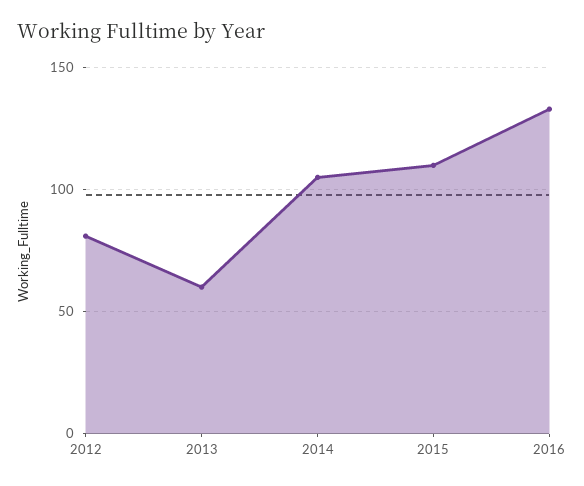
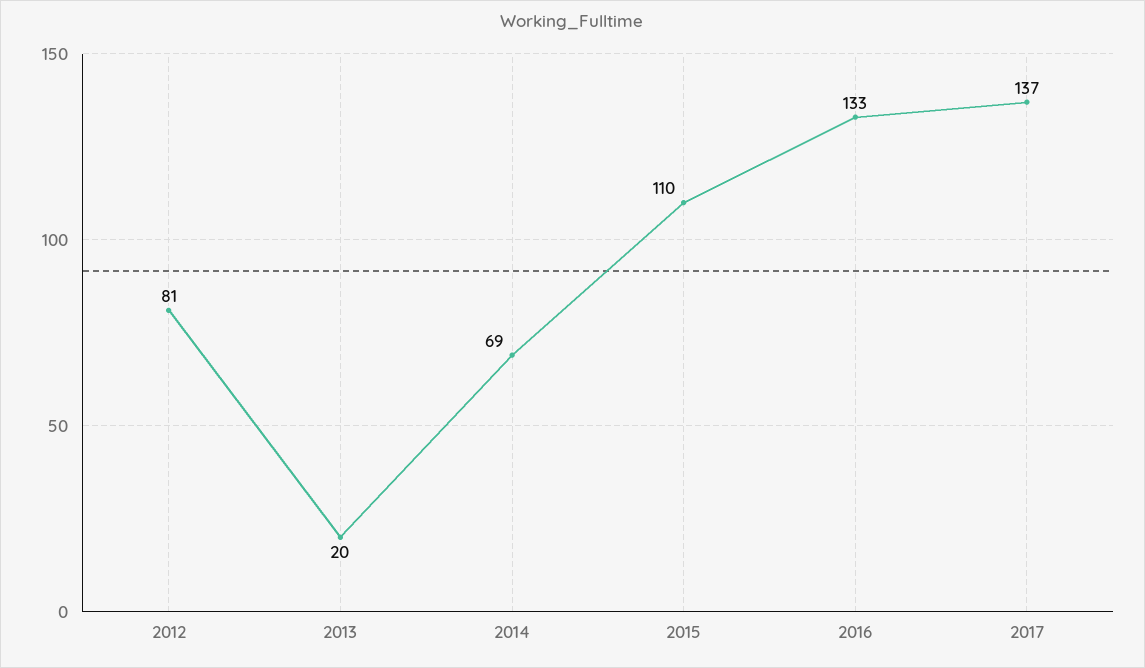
2013: 60 -> 20
2014: 105 -> 69
2017: none -> 137

